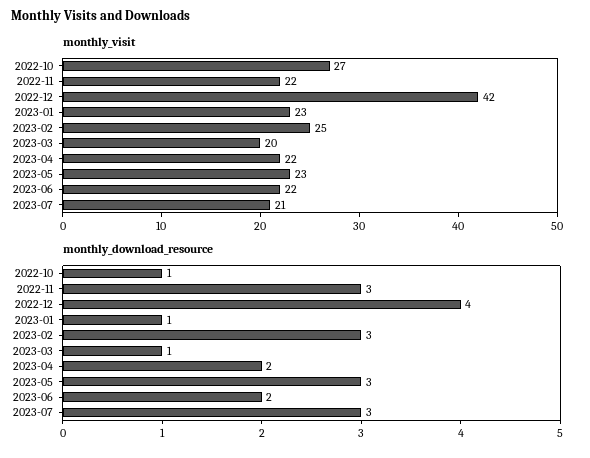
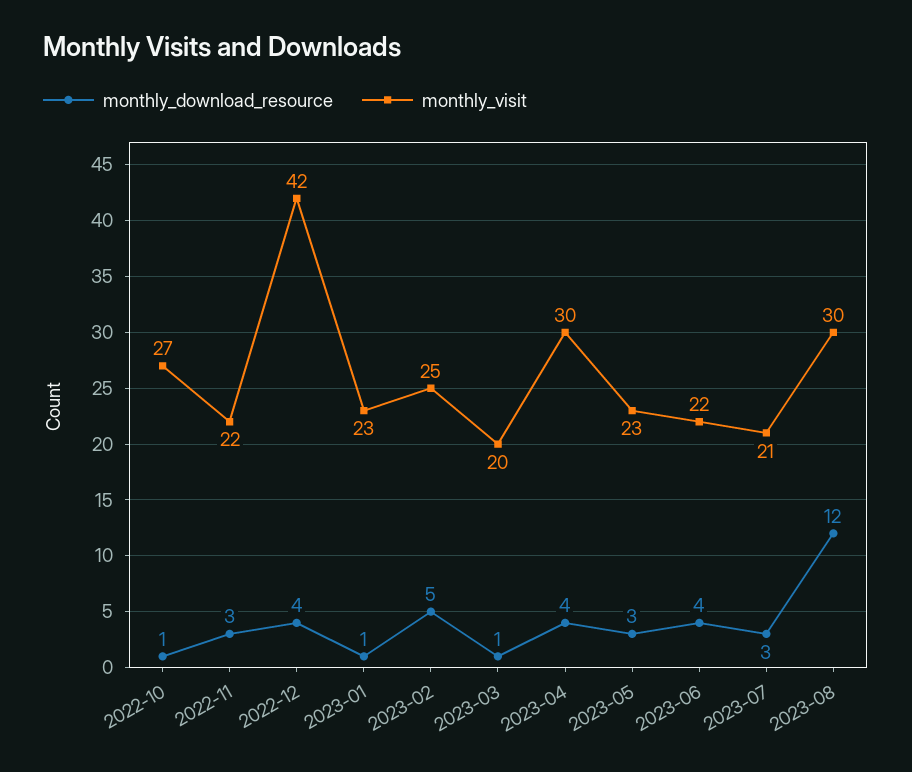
monthly_visit, 2023-04: 22 -> 30
monthly_download_resource, 2023-02: 3 -> 5
monthly_download_resource, 2023-04: 2 -> 4
monthly_download_resource, 2023-06: 2 -> 4
monthly_download_resource, 2023-08: none -> 12
monthly_visit, 2023-08: none -> 30

